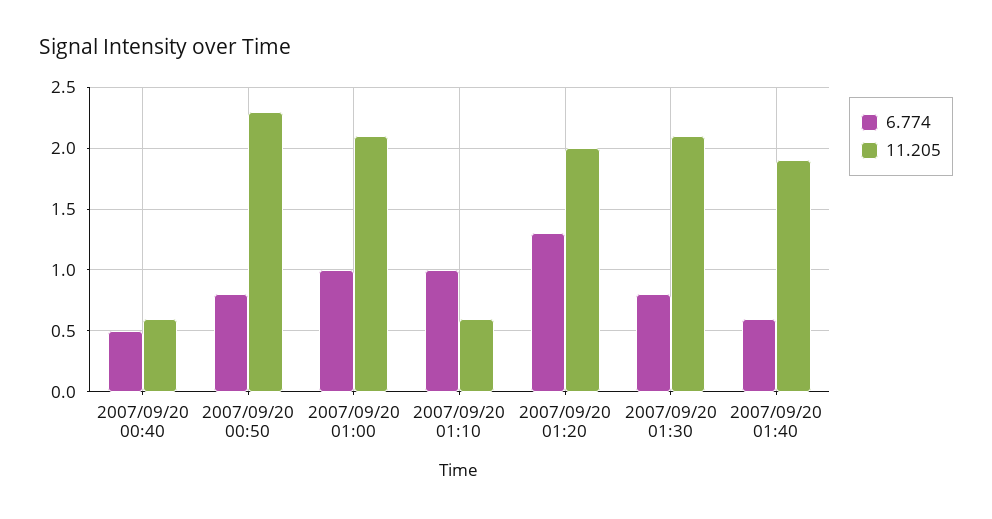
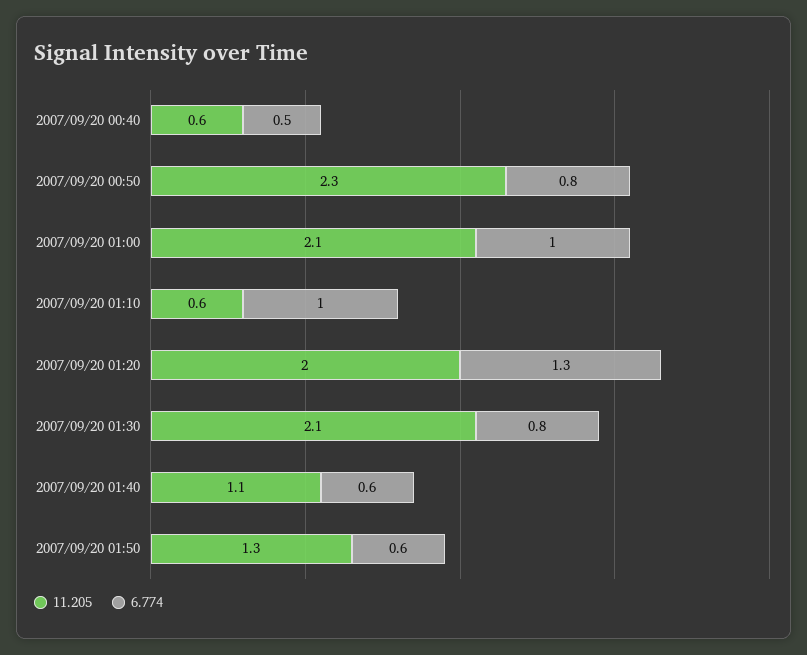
11.205, 2007/09/20 01:40: 1.9 -> 1.1
11.205, 2007/09/20 01:50: none -> 1.3
6.774, 2007/09/20 01:50: none -> 0.6

